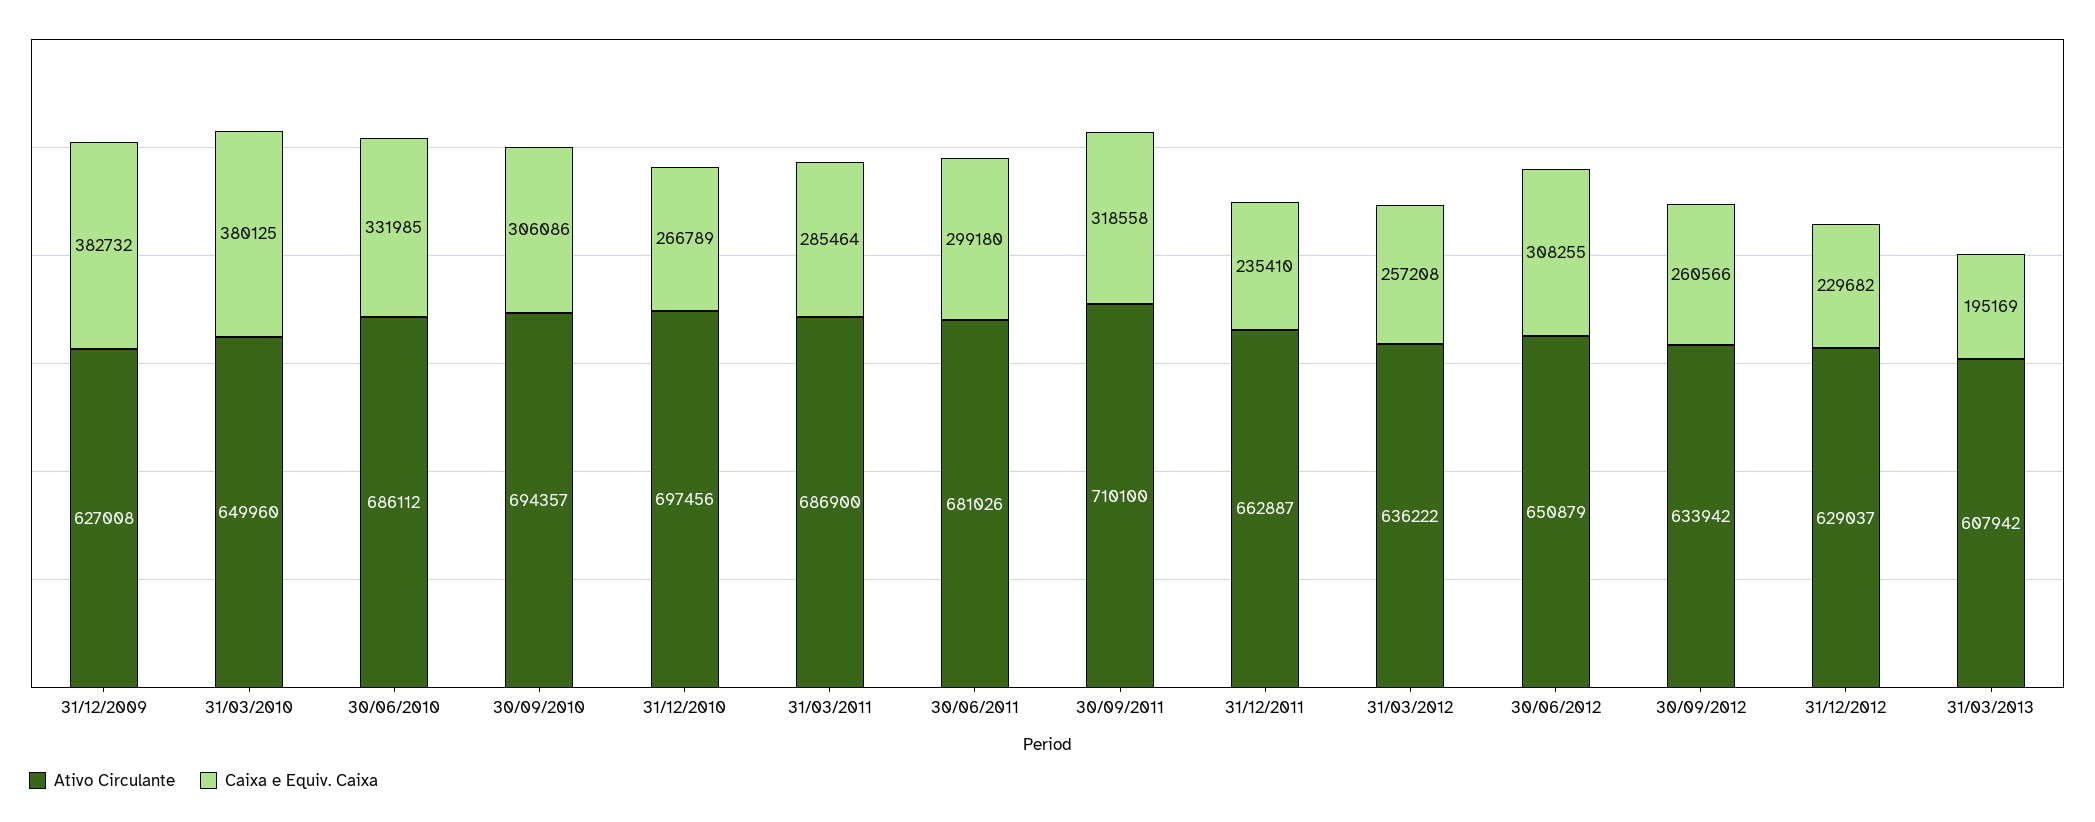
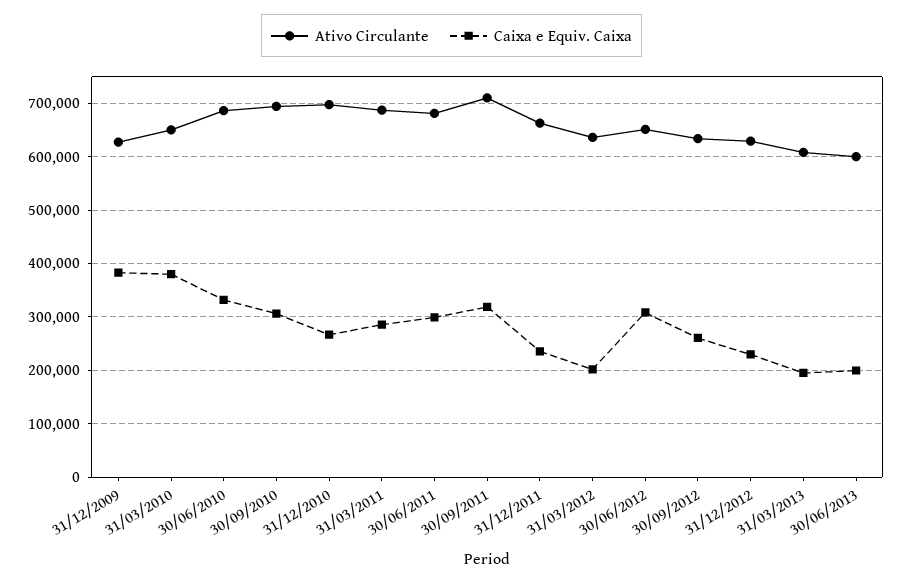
Caixa e Equiv. Caixa, 31/03/2012: 257208 -> 200000
Ativo Circulante, 30/06/2013: none -> 600000
Caixa e Equiv. Caixa, 30/06/2013: none -> 200000

